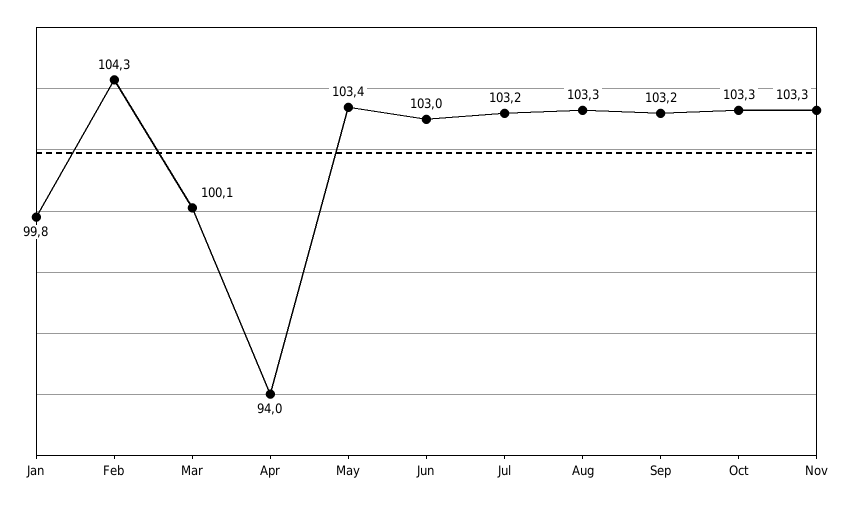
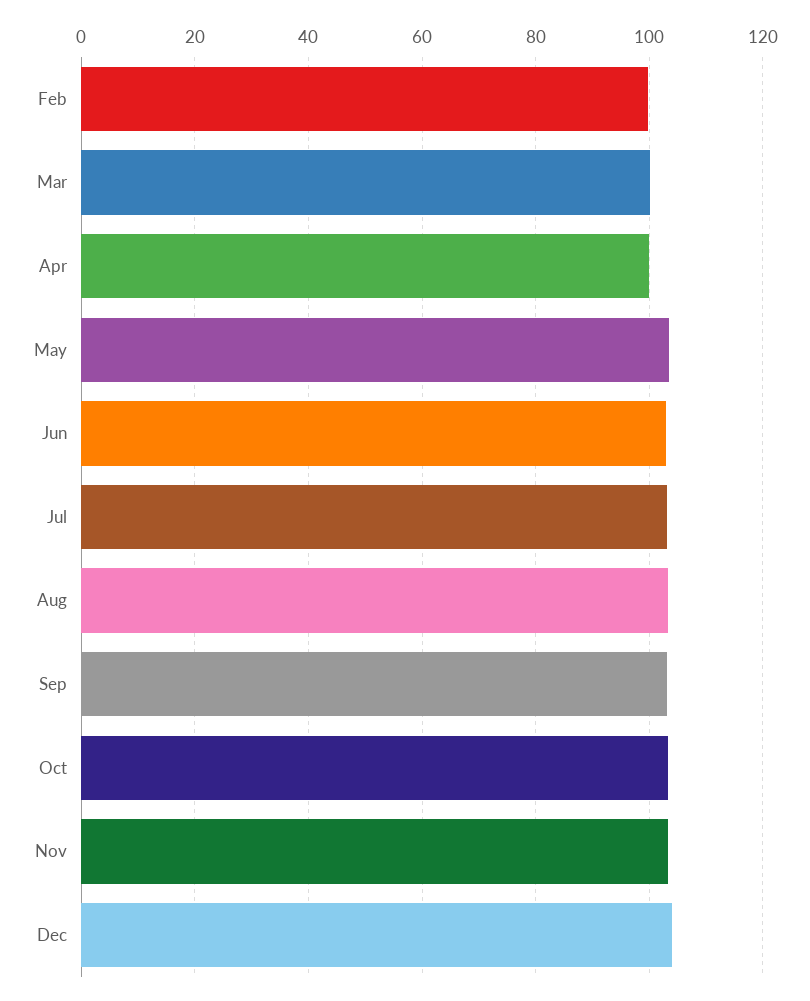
Jan: 99.8 -> none
Feb: 104.3 -> 100
Apr: 94 -> 100
Dec: none -> 104

